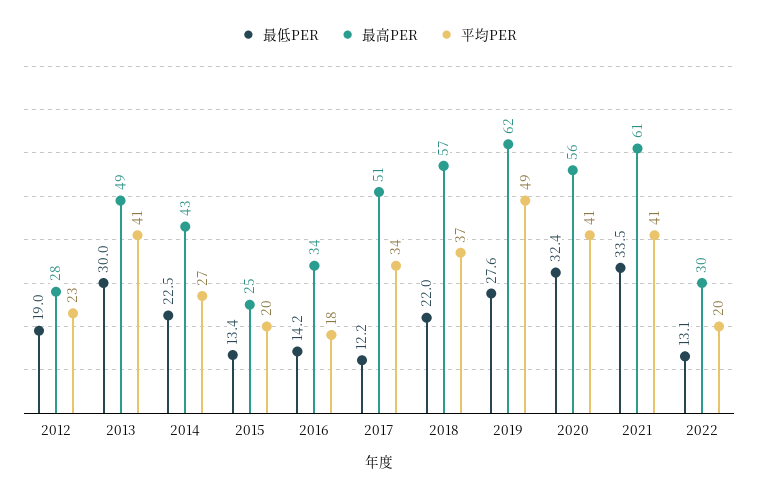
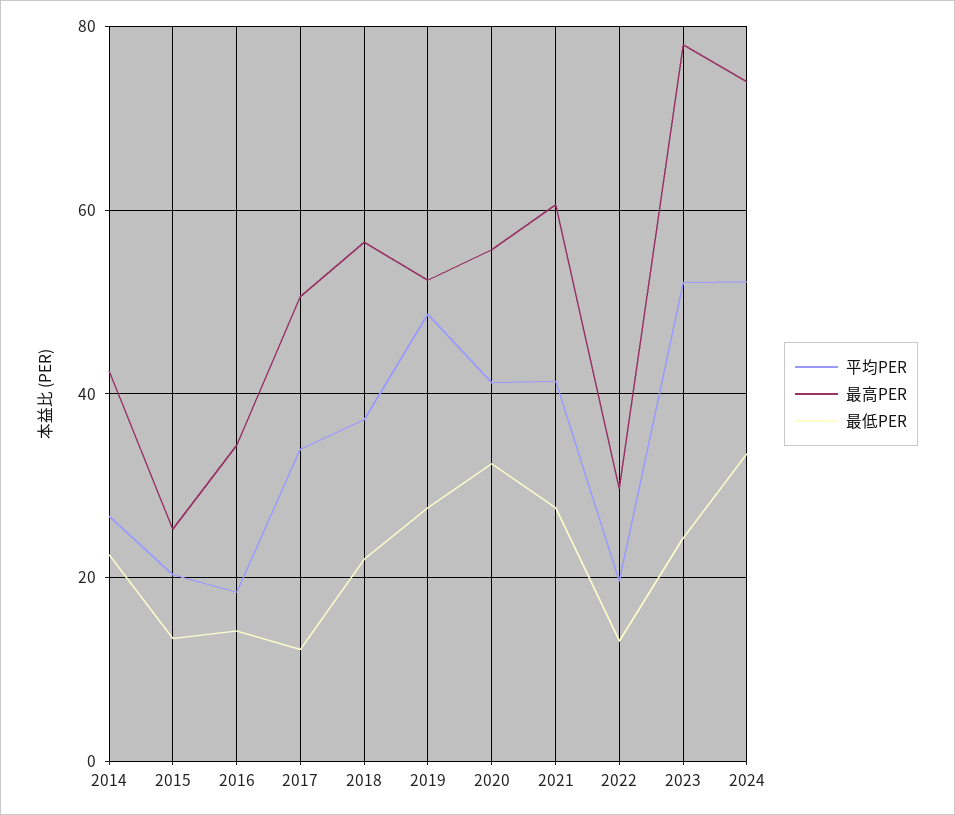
最低PER, 2012: 19 -> none
最高PER, 2012: 28 -> none
平均PER, 2012: 23 -> none
最低PER, 2013: 30 -> none
最高PER, 2013: 49 -> none
平均PER, 2013: 41 -> none
最高PER, 2019: 62 -> 52
最低PER, 2021: 33.5 -> 28
平均PER, 2023: none -> 52
最高PER, 2023: none -> 78
最低PER, 2023: none -> 24
平均PER, 2024: none -> 52
最高PER, 2024: none -> 74
最低PER, 2024: none -> 34

